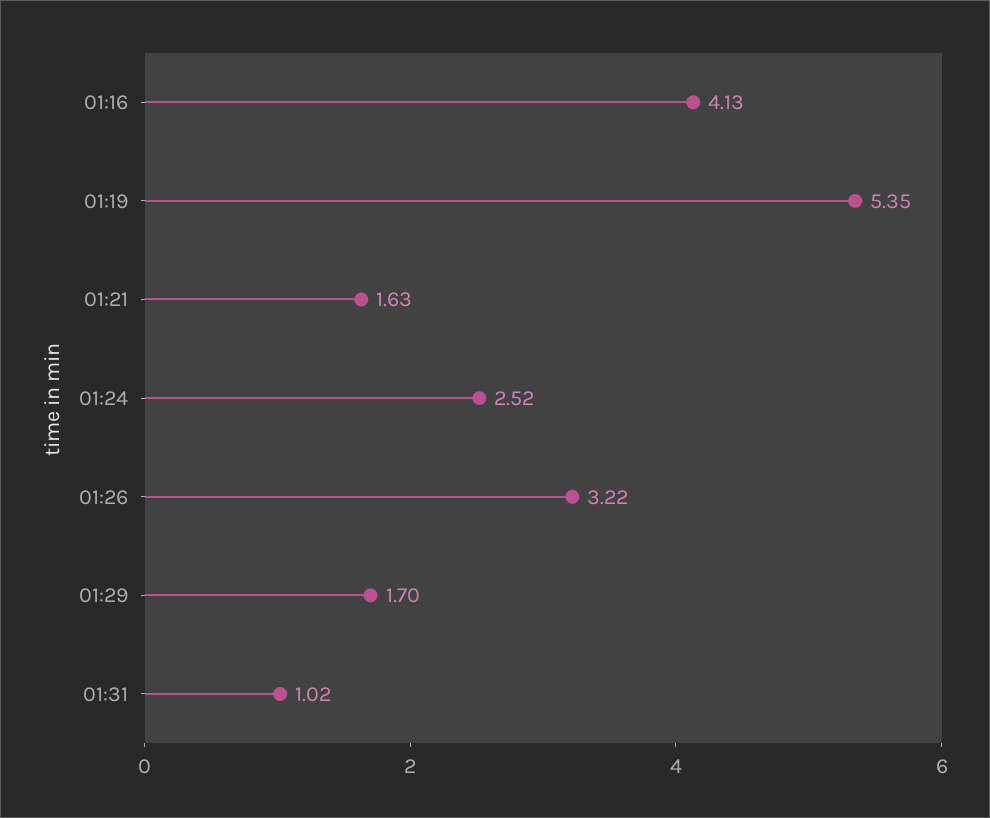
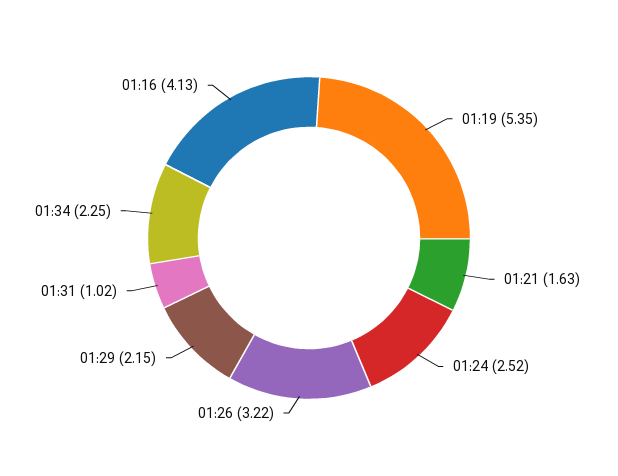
01:29: 1.7 -> 2.15
01:34: none -> 2.25

